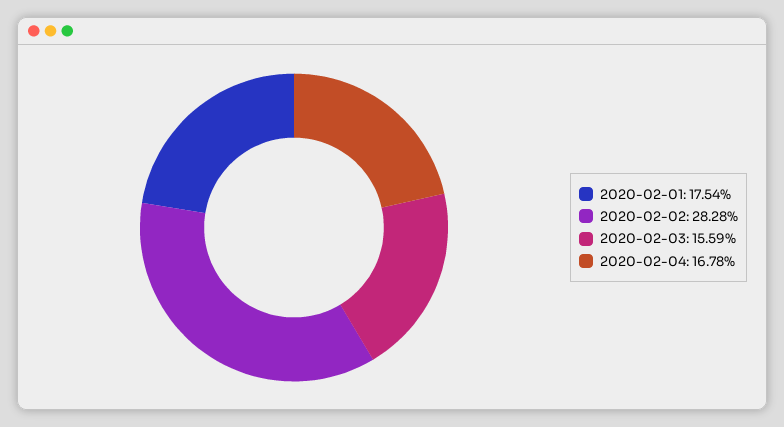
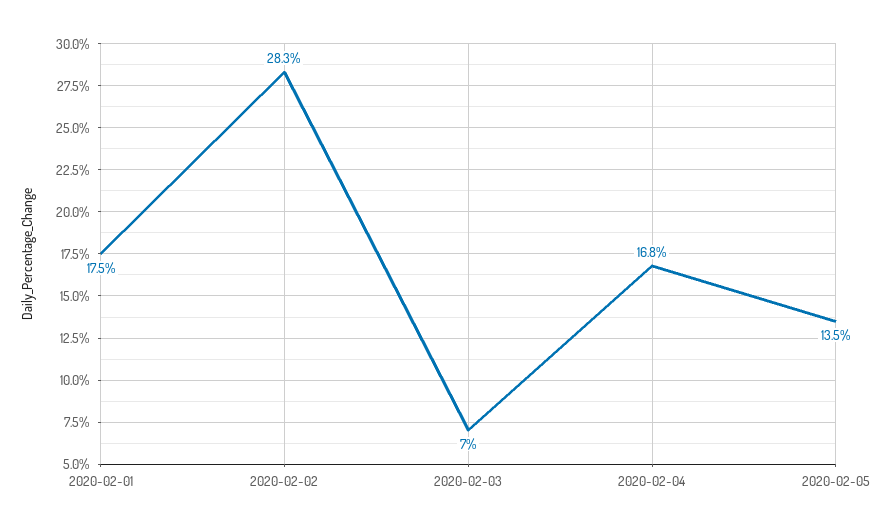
2020-02-03: 15.59 -> 7
2020-02-05: none -> 13.5

